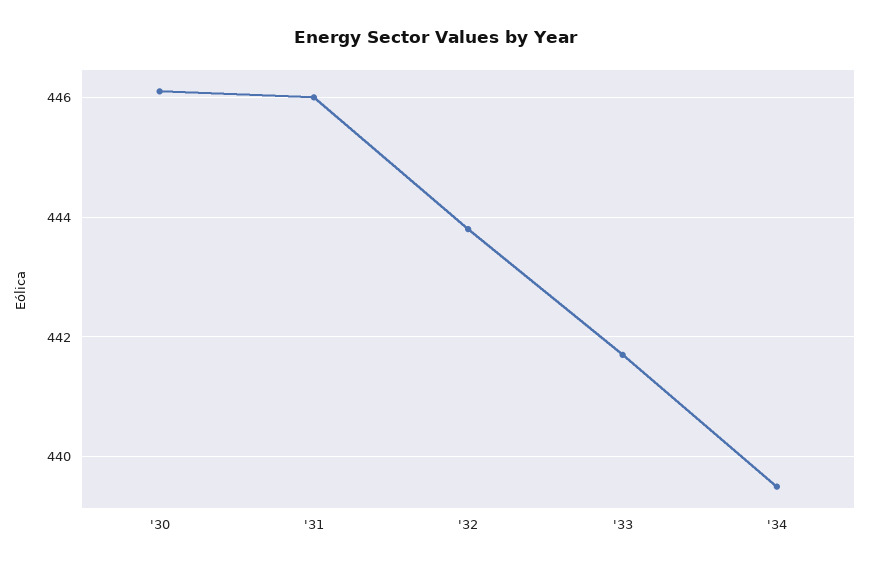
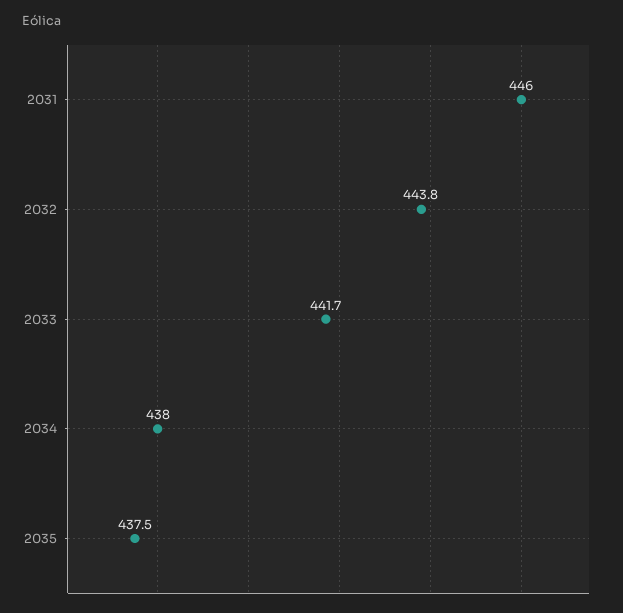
'30: 446 -> none
'34: 439.5 -> 438
2035: none -> 437.5

